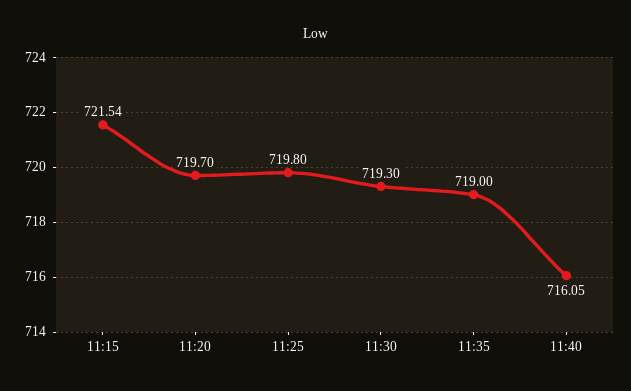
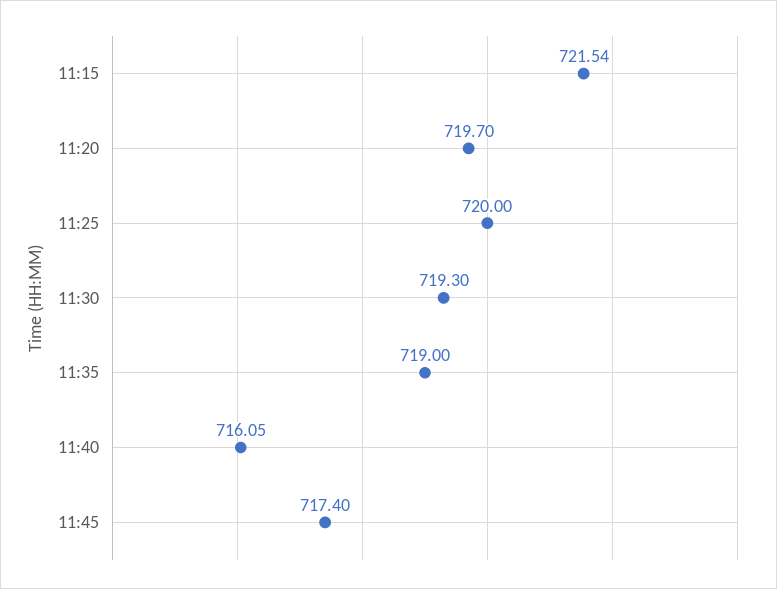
11:25: 719.8 -> 720
11:45: none -> 717.4

